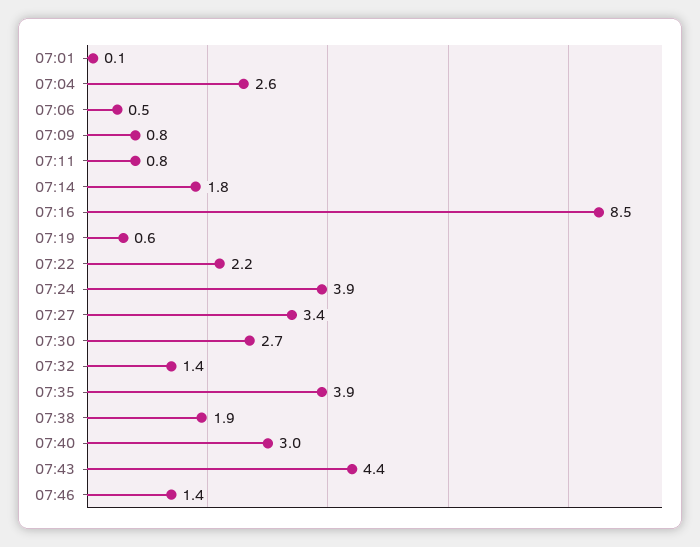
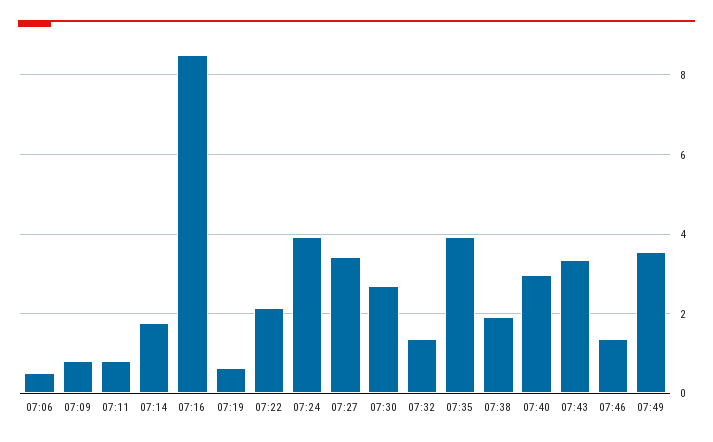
07:01: 0.1 -> none
07:04: 2.6 -> none
07:43: 4.4 -> 3.4
07:49: none -> 3.6

